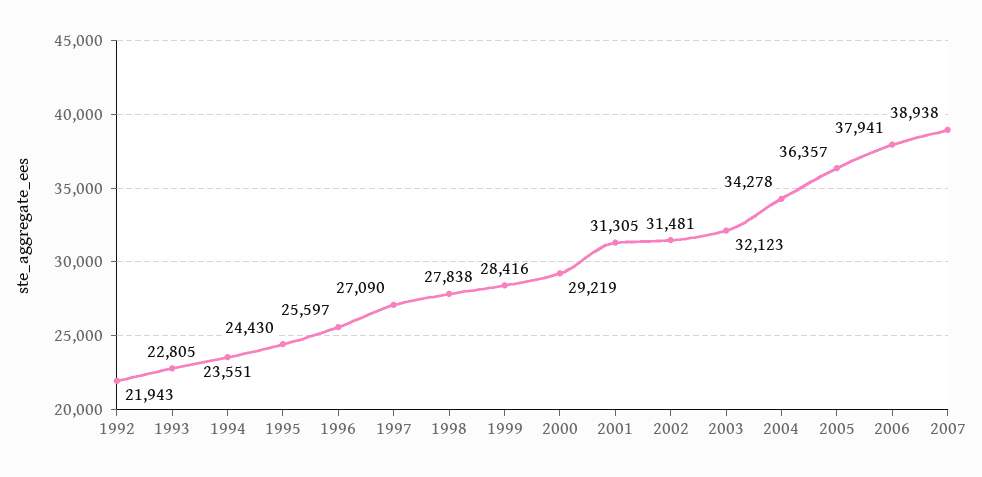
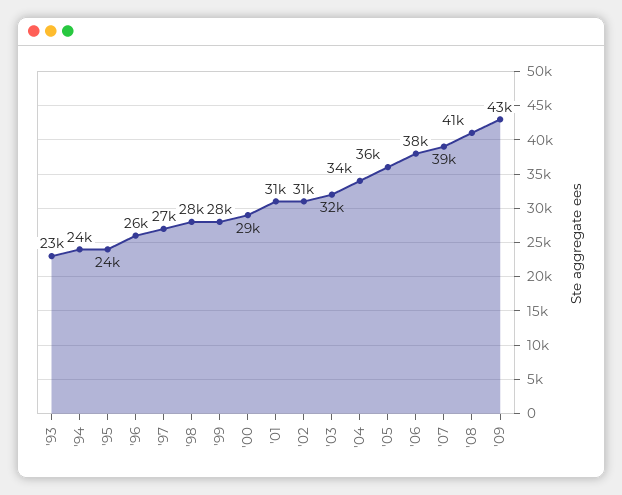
1992: 21943 -> none
'08: none -> 41000
'09: none -> 43000

